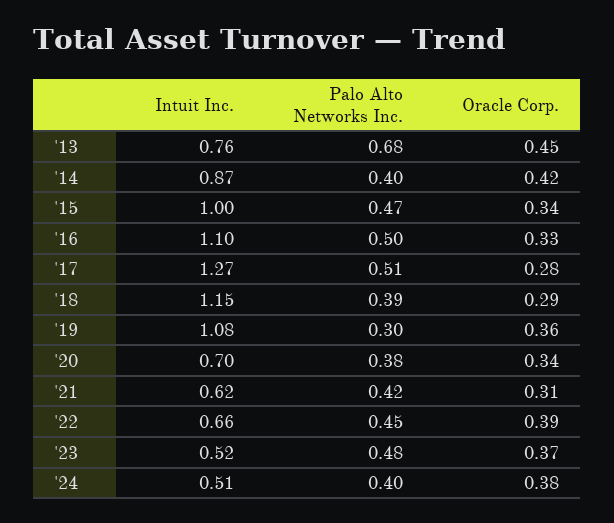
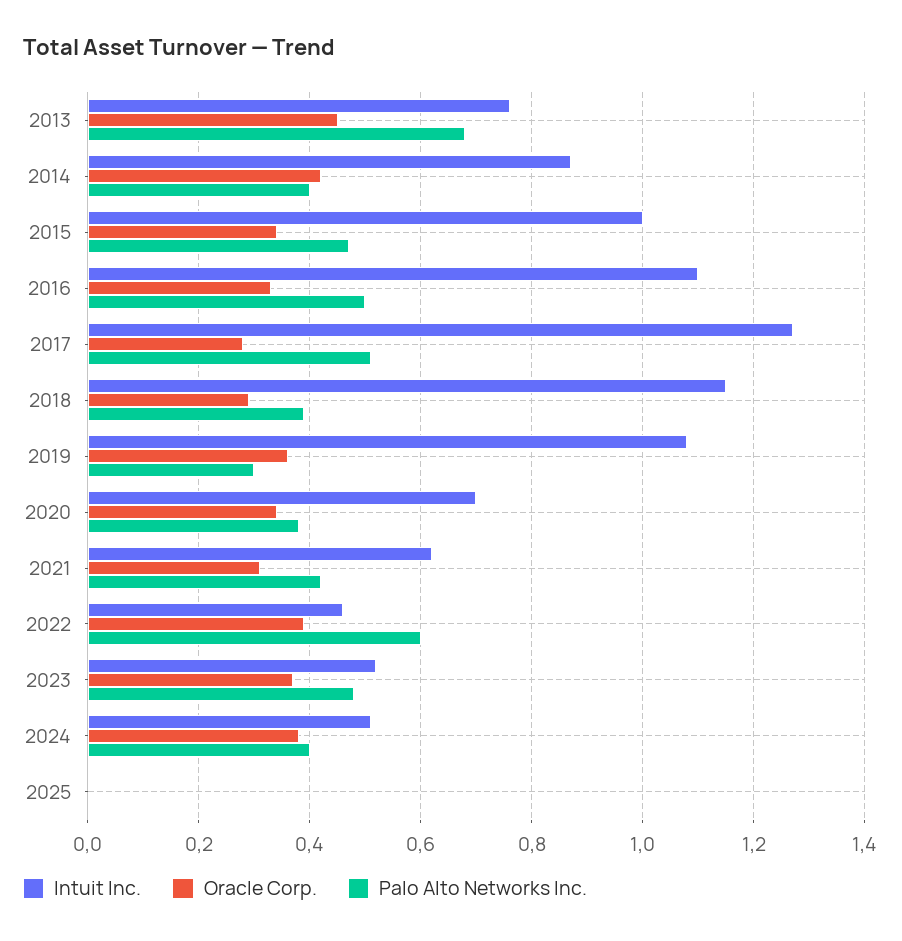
Intuit Inc., '22: 0.66 -> 0.45
Palo Alto Networks Inc., '22: 0.45 -> 0.6
Intuit Inc., 2025: none -> 0
Oracle Corp., 2025: none -> 0
Palo Alto Networks Inc., 2025: none -> 0

